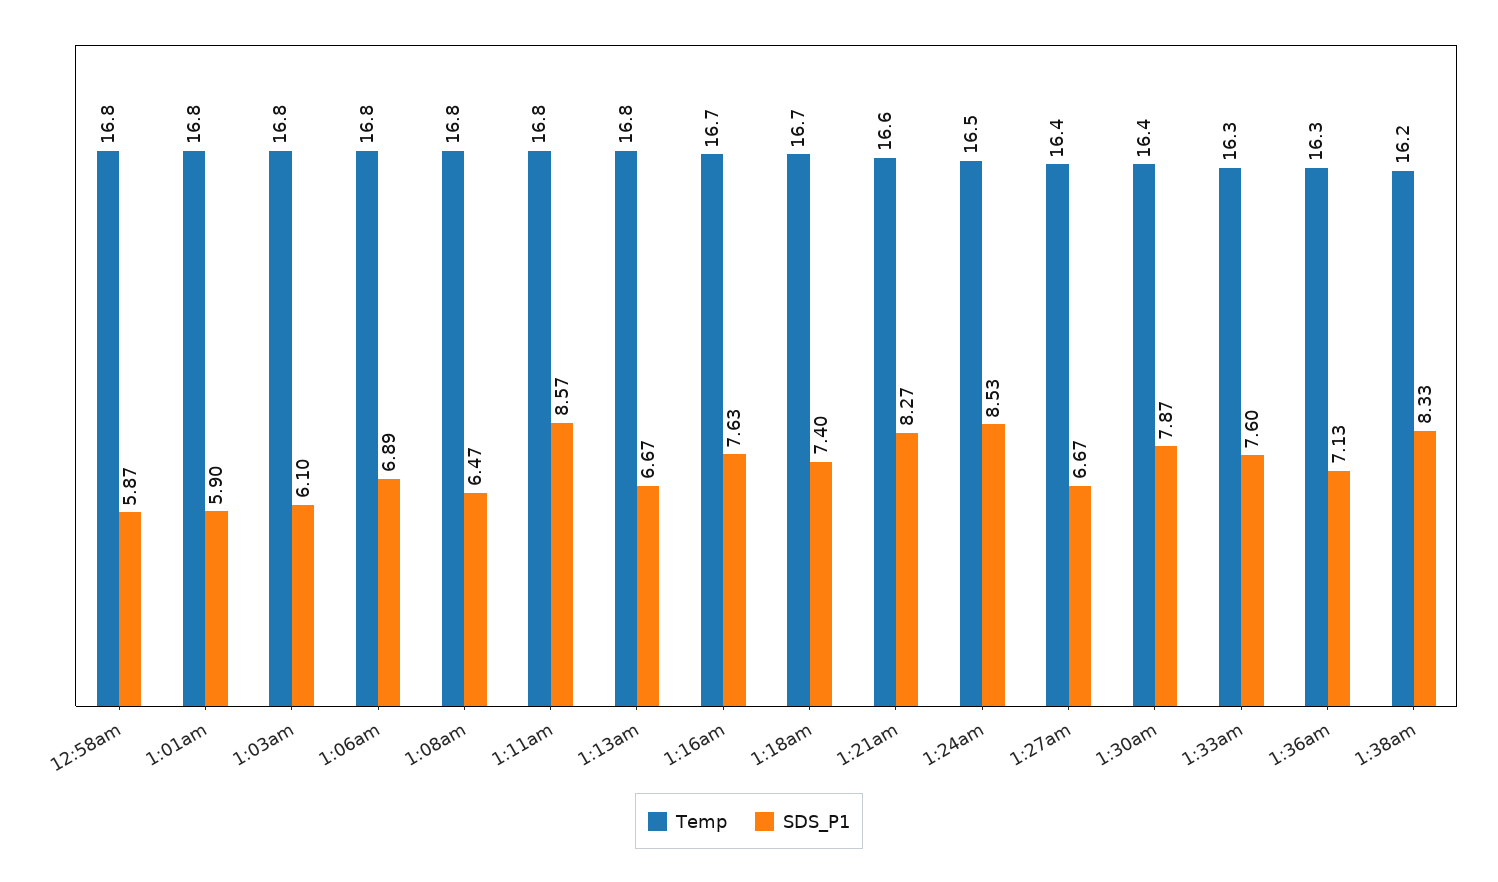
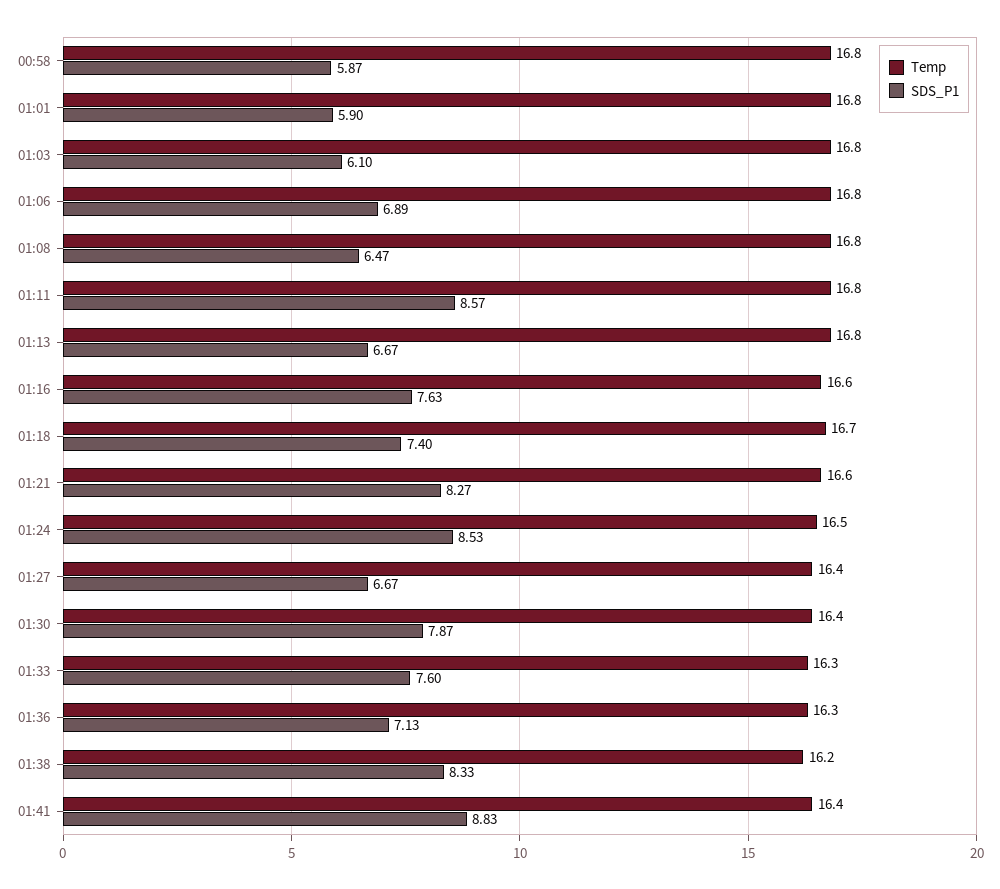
Temp, 1:16am: 16.7 -> 16.6
Temp, 01:41: none -> 16.4
SDS_P1, 01:41: none -> 8.83

